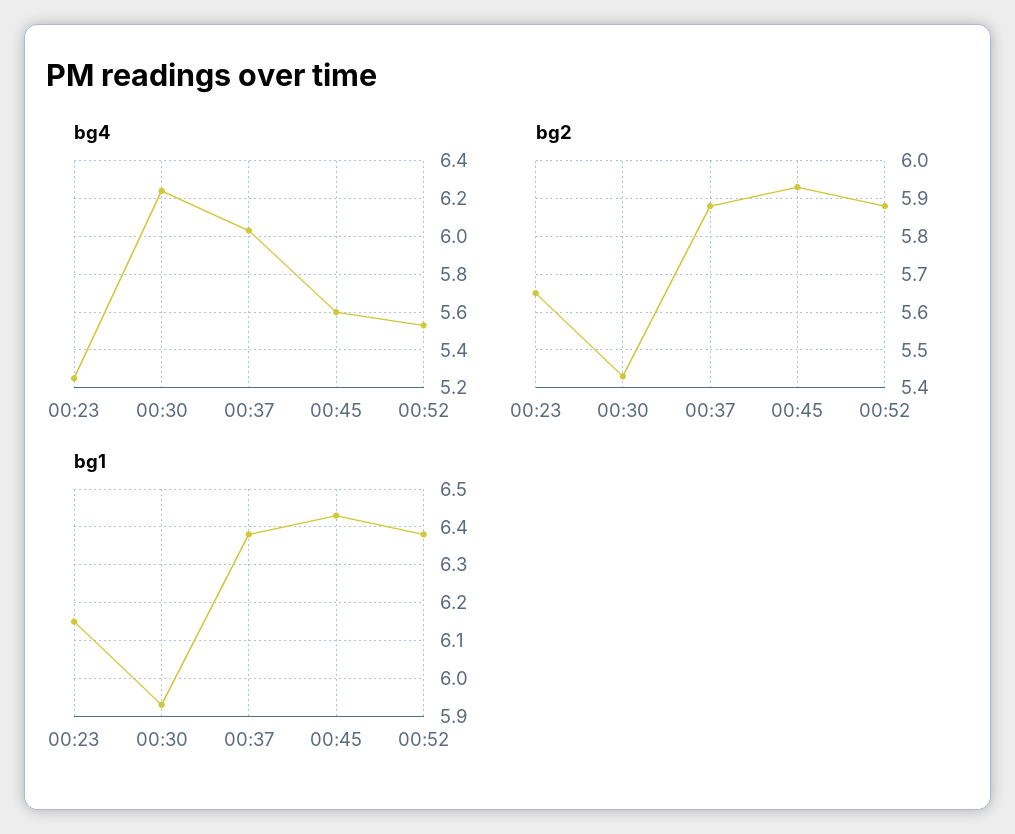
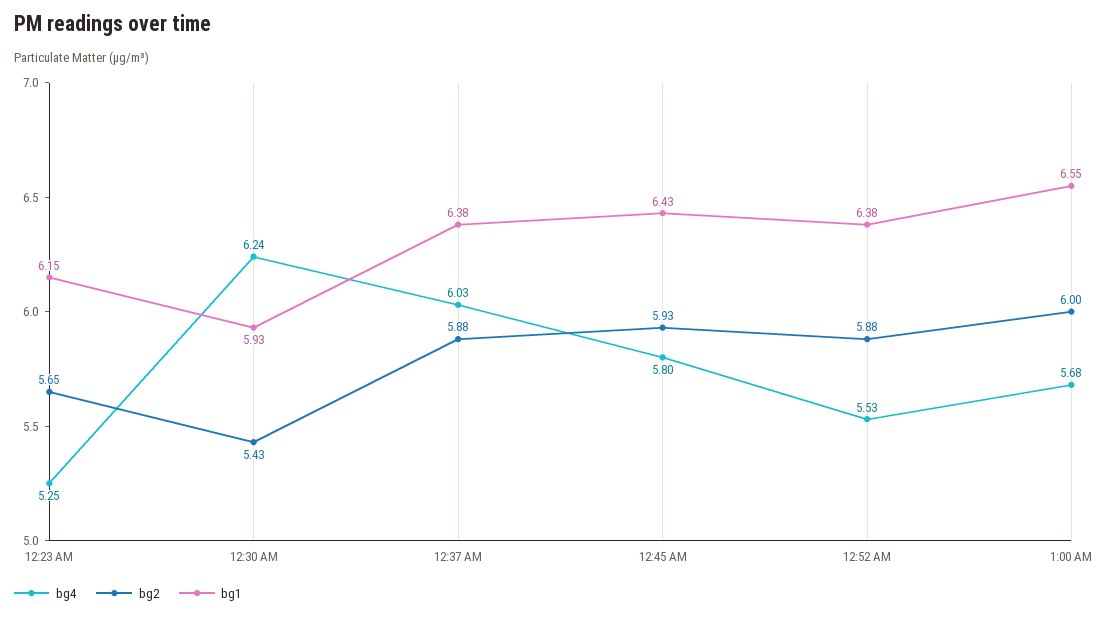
bg4, 00:45: 5.6 -> 5.8
bg4, 1:00 AM: none -> 5.68
bg2, 1:00 AM: none -> 6
bg1, 1:00 AM: none -> 6.55

